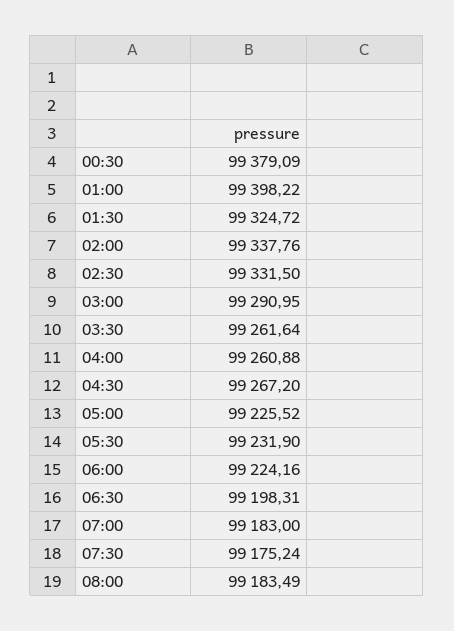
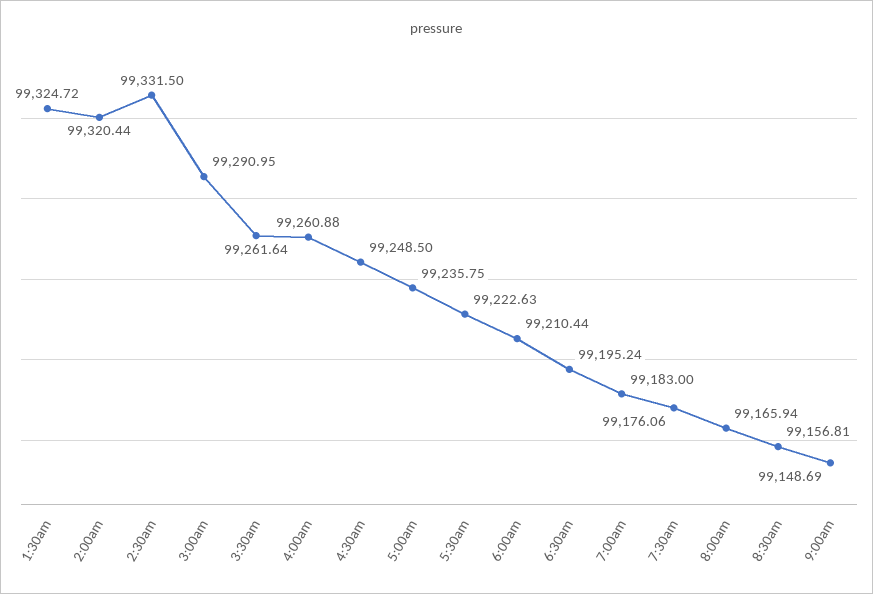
00:30: 99379.09 -> none
01:00: 99398.22 -> none
02:00: 99337.76 -> 99320.44
04:30: 99267.2 -> 99248.5
05:00: 99225.52 -> 99235.75
05:30: 99231.9 -> 99222.63
06:00: 99224.16 -> 99210.44
06:30: 99198.31 -> 99195.24
07:30: 99175.24 -> 99176.06
08:00: 99183.49 -> 99165.94
8:30am: none -> 99156.81
9:00am: none -> 99148.69

